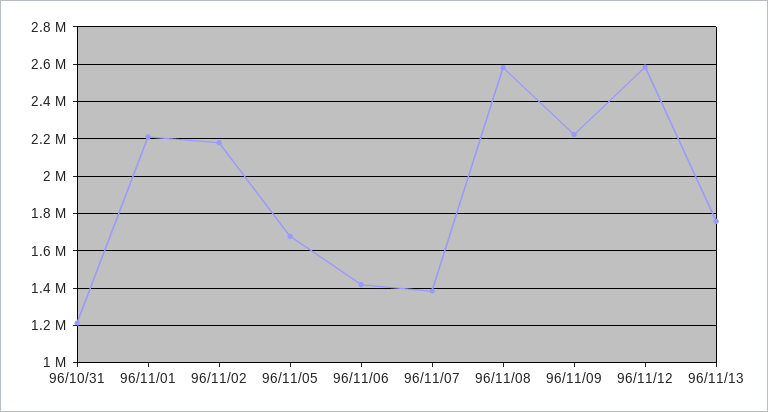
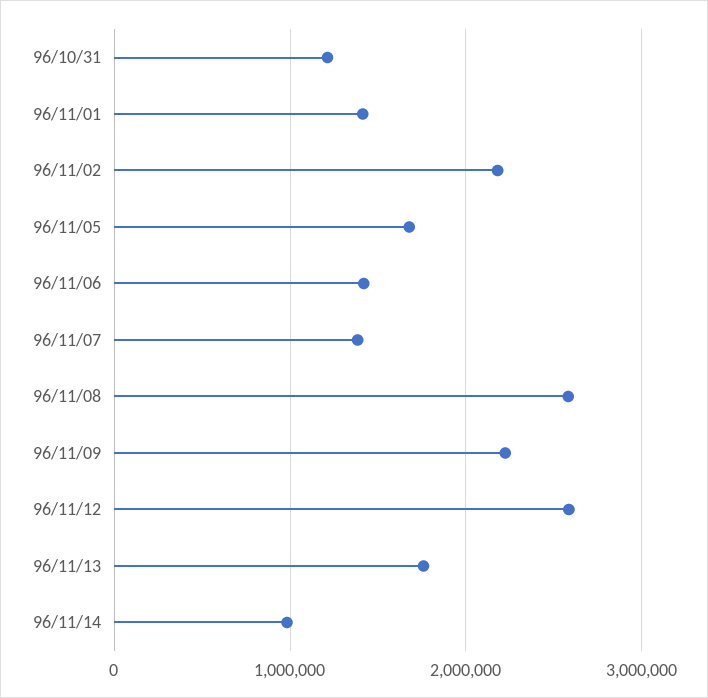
96/11/01: 2200000 -> 1400000
96/11/14: none -> 1000000

